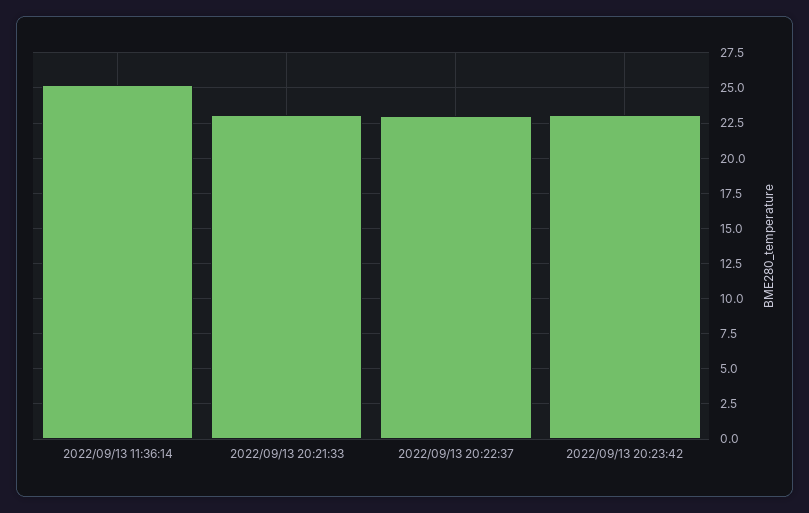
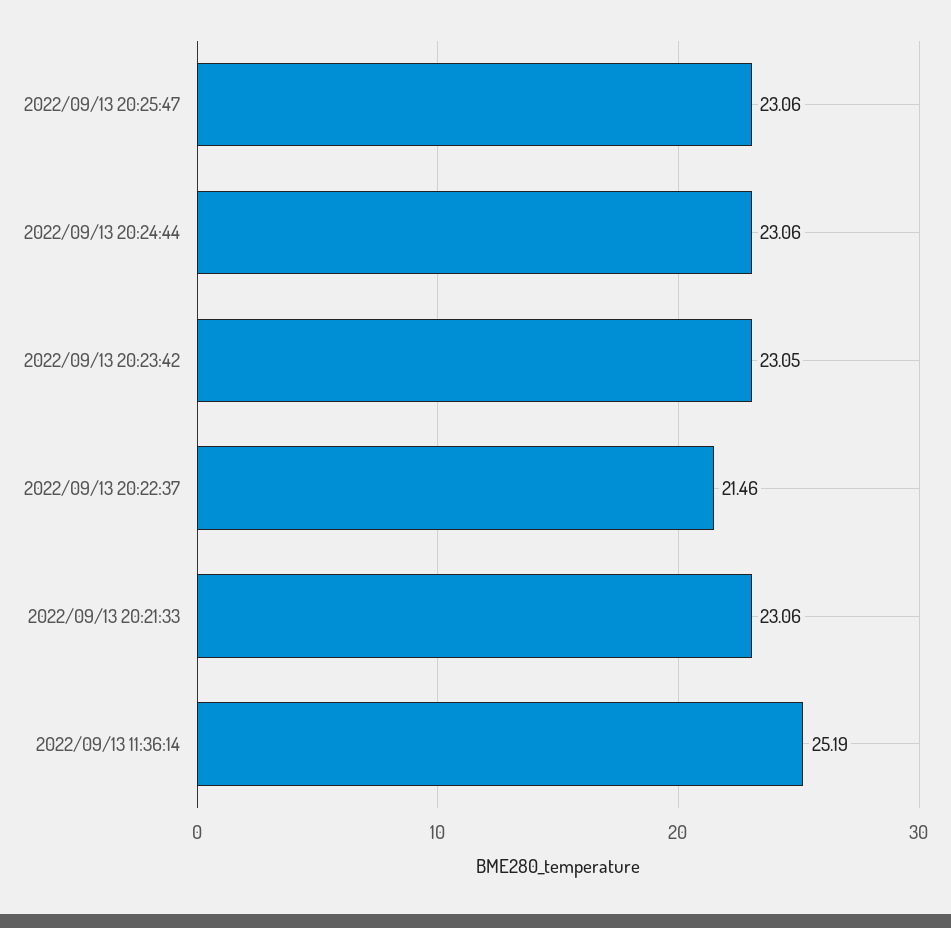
2022/09/13 20:22:37: 23 -> 21.46
2022/09/13 20:25:47: none -> 23.06
2022/09/13 20:24:44: none -> 23.06

